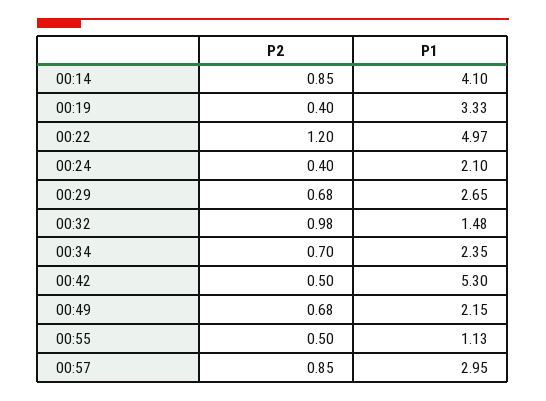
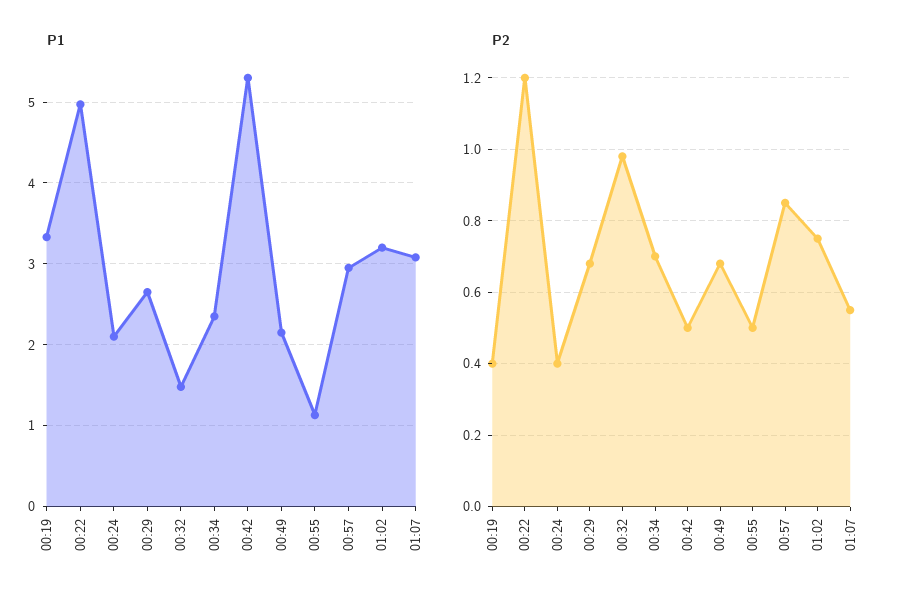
P2, 00:14: 0.85 -> none
P1, 00:14: 4.1 -> none
P1, 01:02: none -> 3.2
P1, 01:07: none -> 3.1
P2, 01:02: none -> 0.75
P2, 01:07: none -> 0.55

